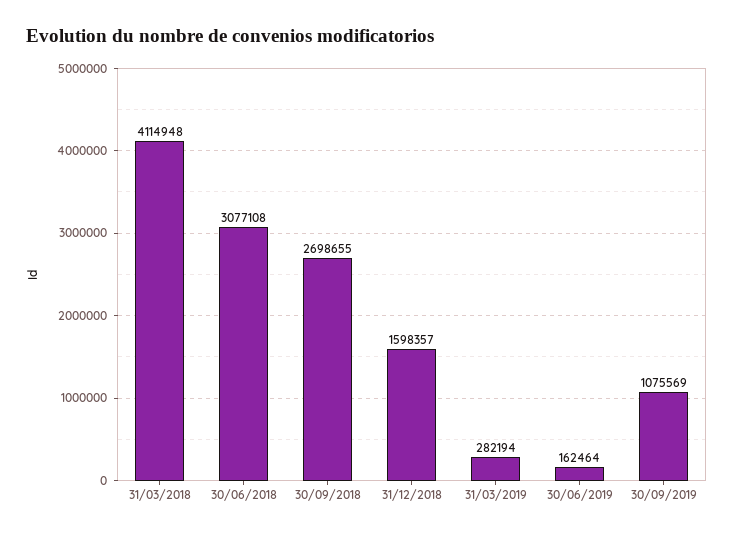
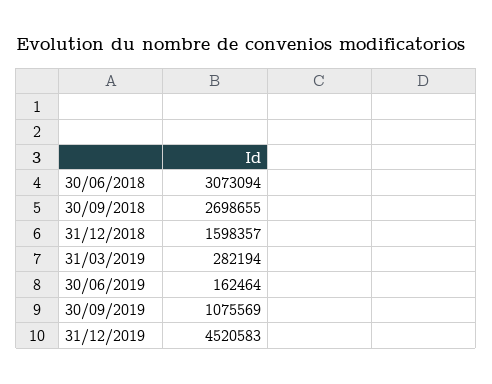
31/03/2018: 4114948 -> none
30/06/2018: 3077108 -> 3073094
31/12/2019: none -> 4520583

